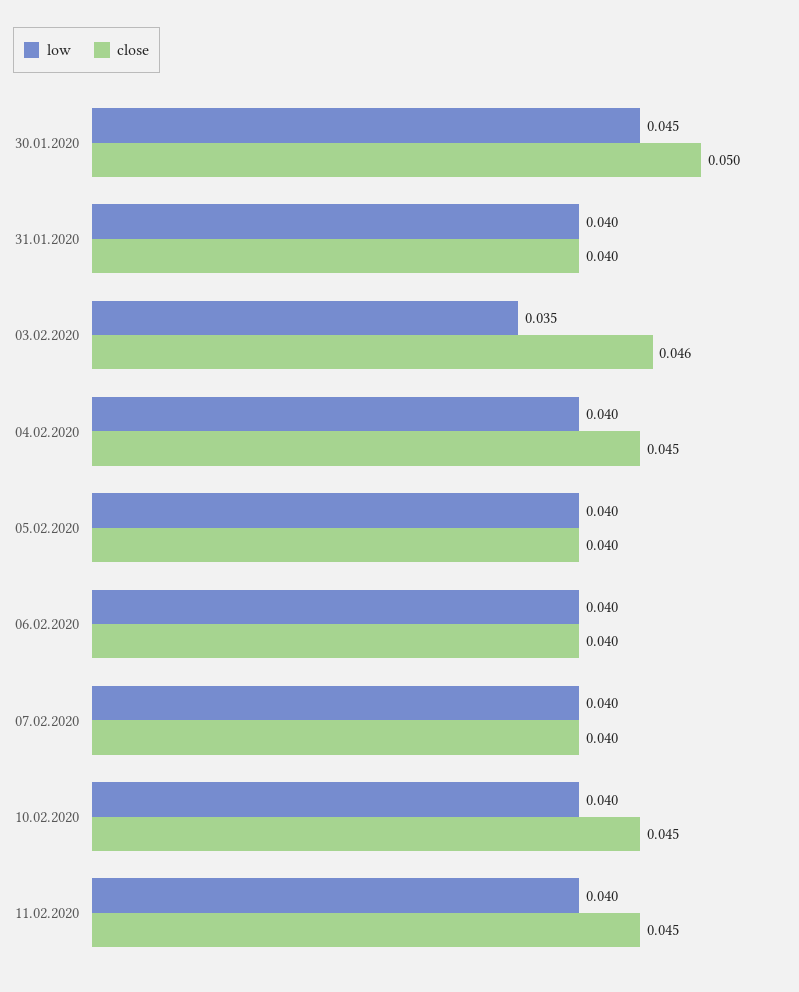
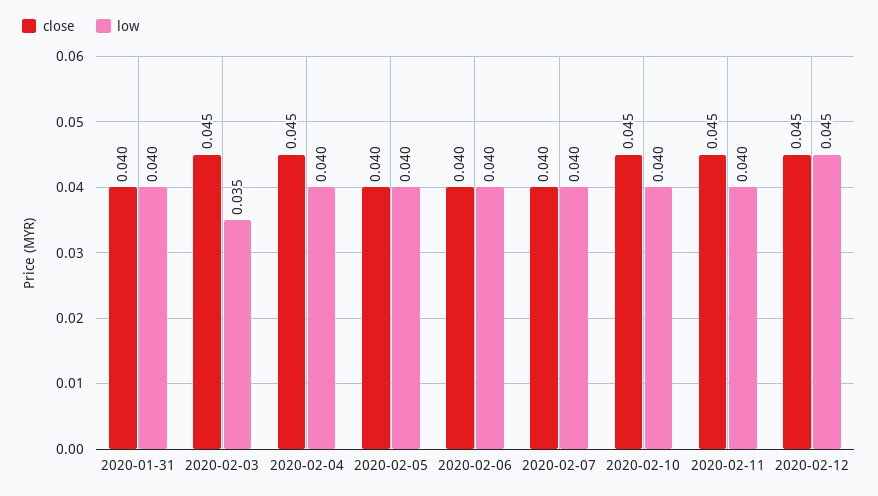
low, 30.01.2020: 0.045 -> none
close, 30.01.2020: 0.05 -> none
close, 03.02.2020: 0.046 -> 0.045
close, 2020-02-12: none -> 0.045
low, 2020-02-12: none -> 0.045

